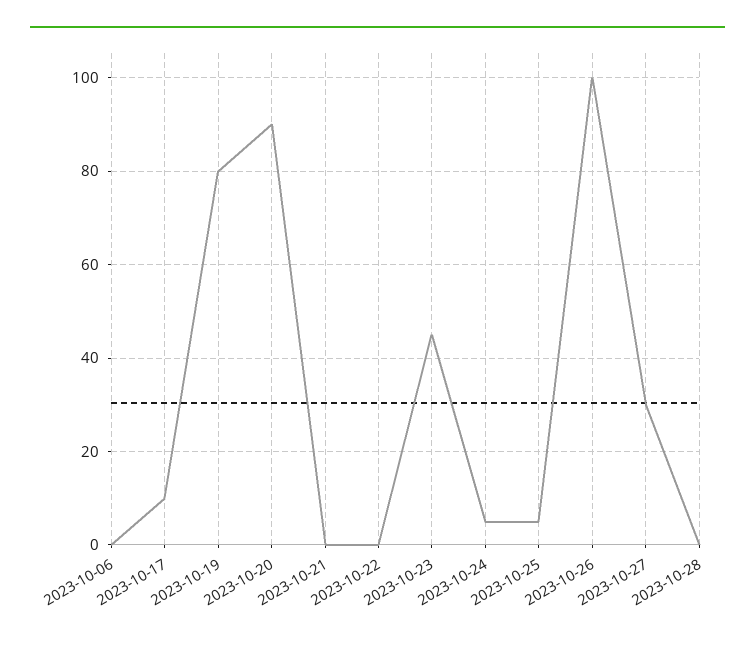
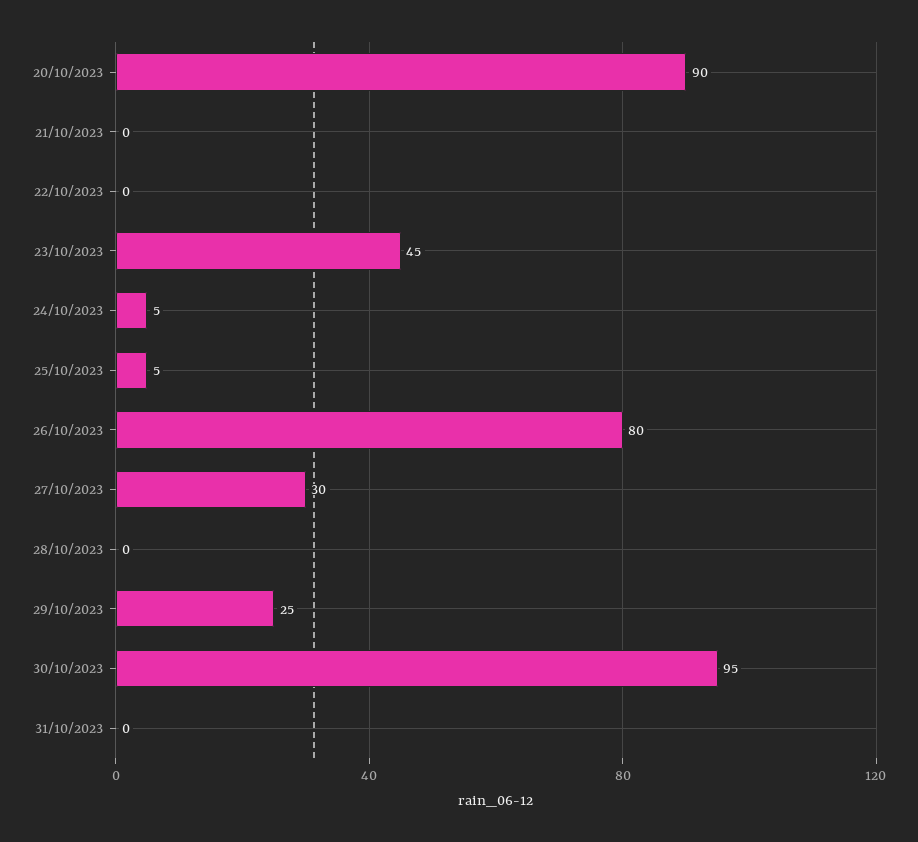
2023-10-06: 0 -> none
2023-10-17: 10 -> none
2023-10-19: 80 -> none
2023-10-26: 100 -> 80
29/10/2023: none -> 25
30/10/2023: none -> 95
31/10/2023: none -> 0

